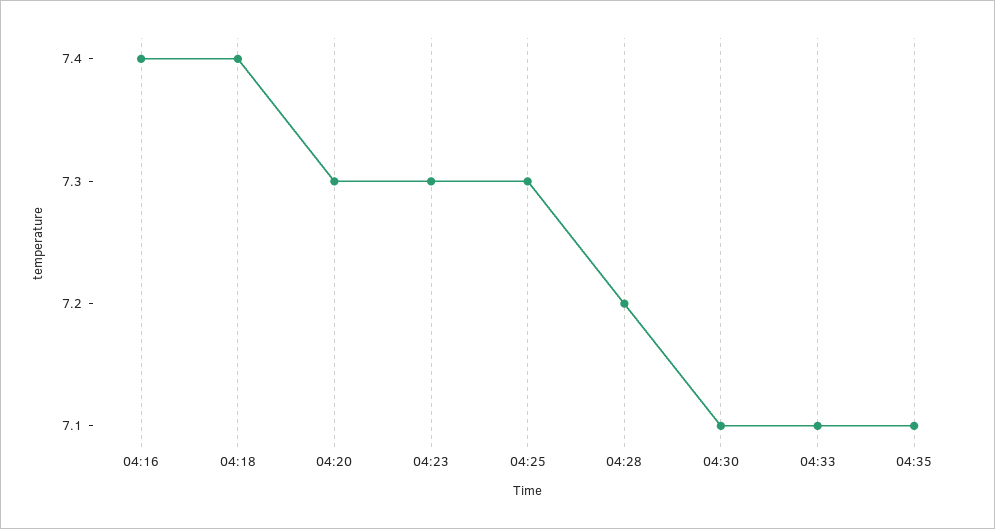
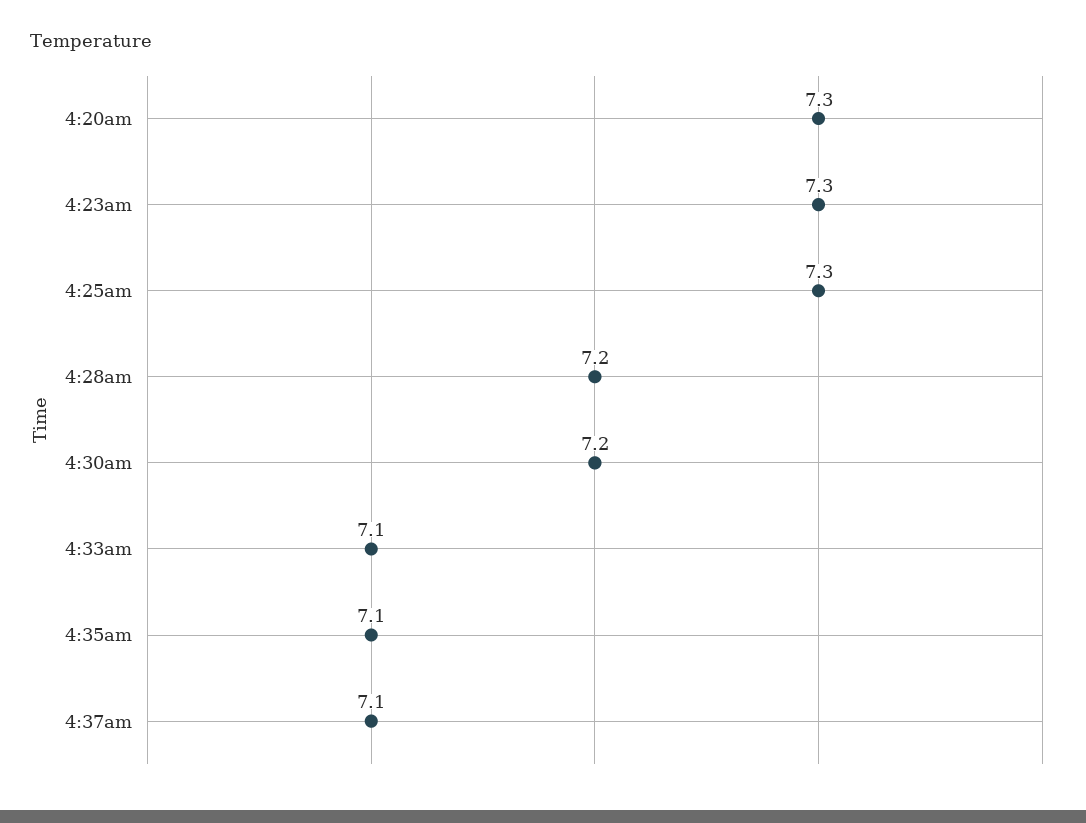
04:16: 7.4 -> none
04:18: 7.4 -> none
04:30: 7.1 -> 7.2
4:37am: none -> 7.1

